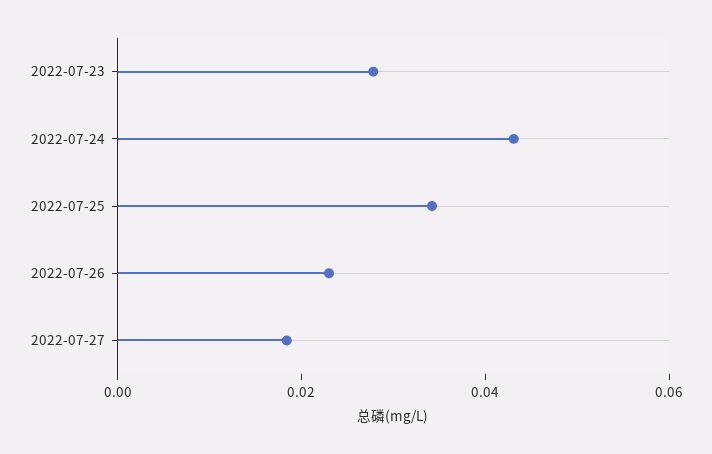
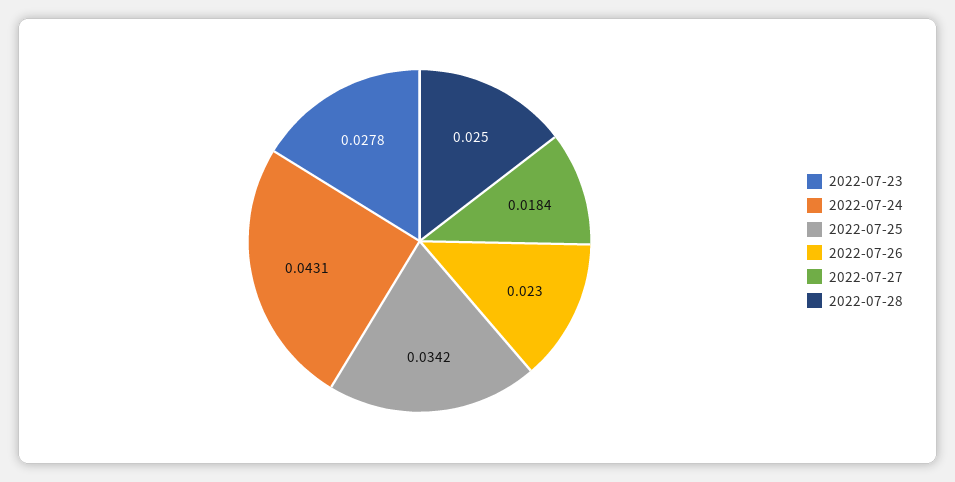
2022-07-28: none -> 0.025

